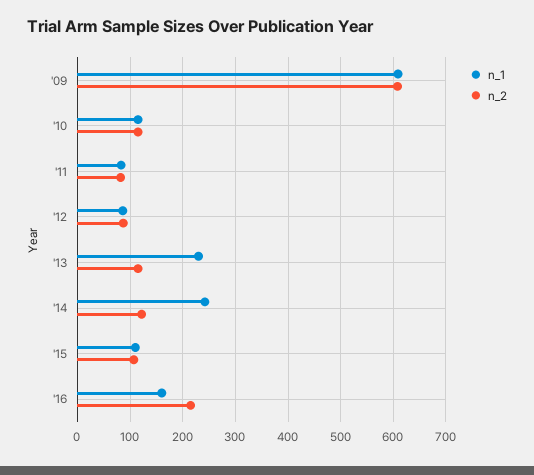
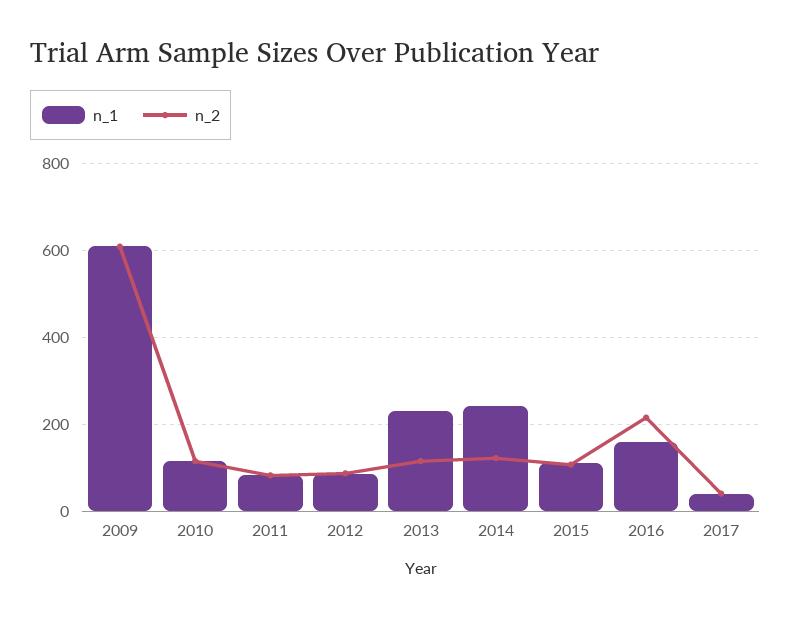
n_1, 2017: none -> 40
n_2, 2017: none -> 40

